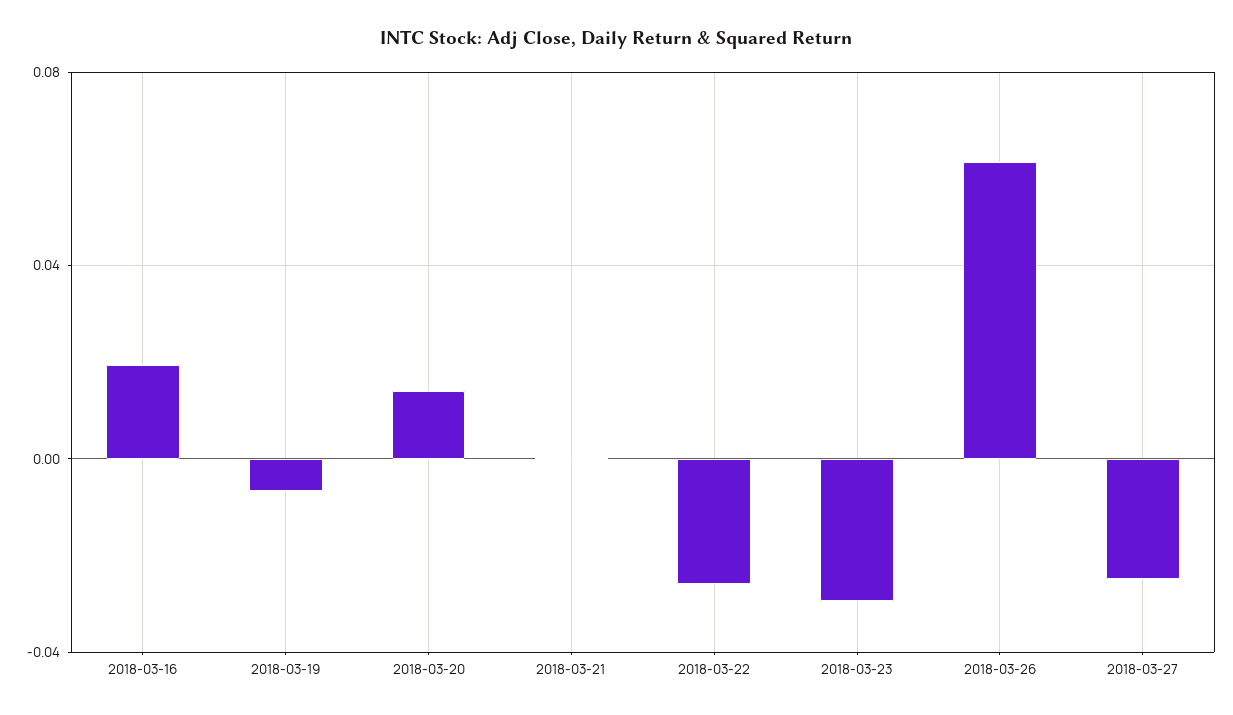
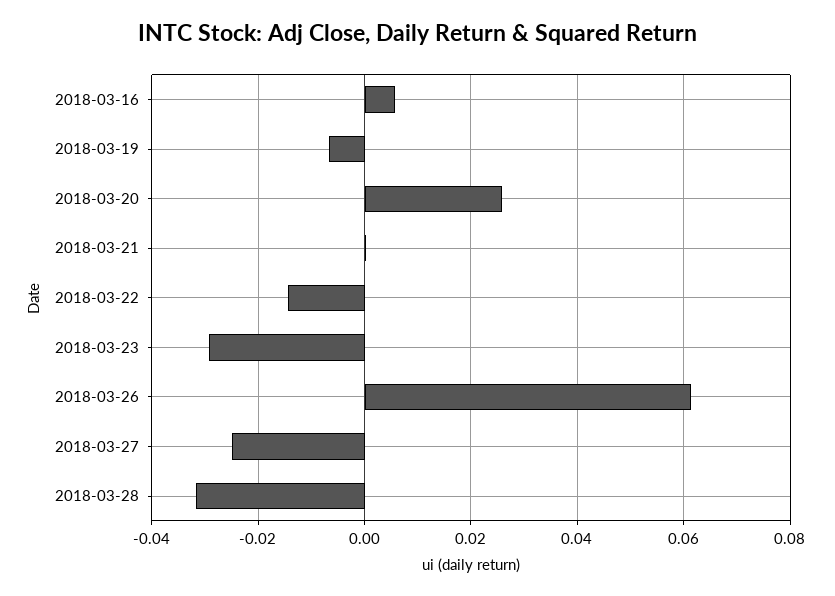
2018-03-16: 0.02 -> 0.006
2018-03-20: 0.015 -> 0.026
2018-03-22: -0.025 -> -0.014
2018-03-28: none -> -0.032

